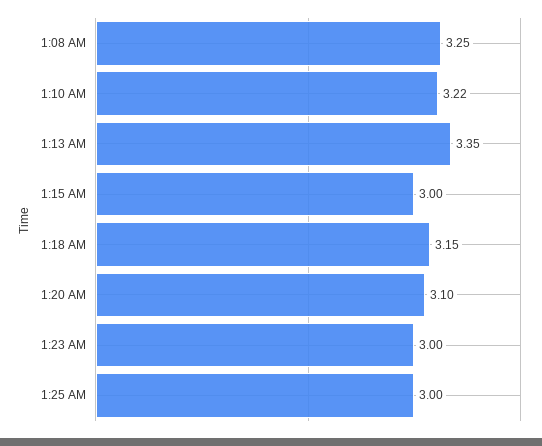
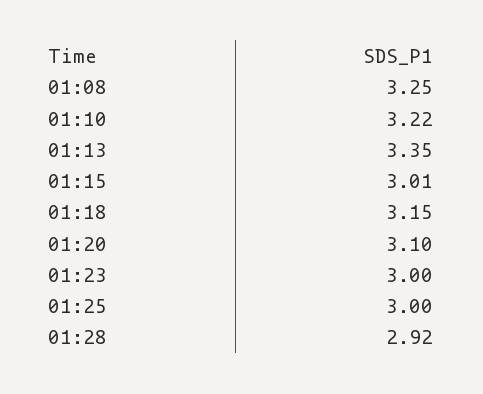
1:15 AM: 3 -> 3.01
01:28: none -> 2.92

